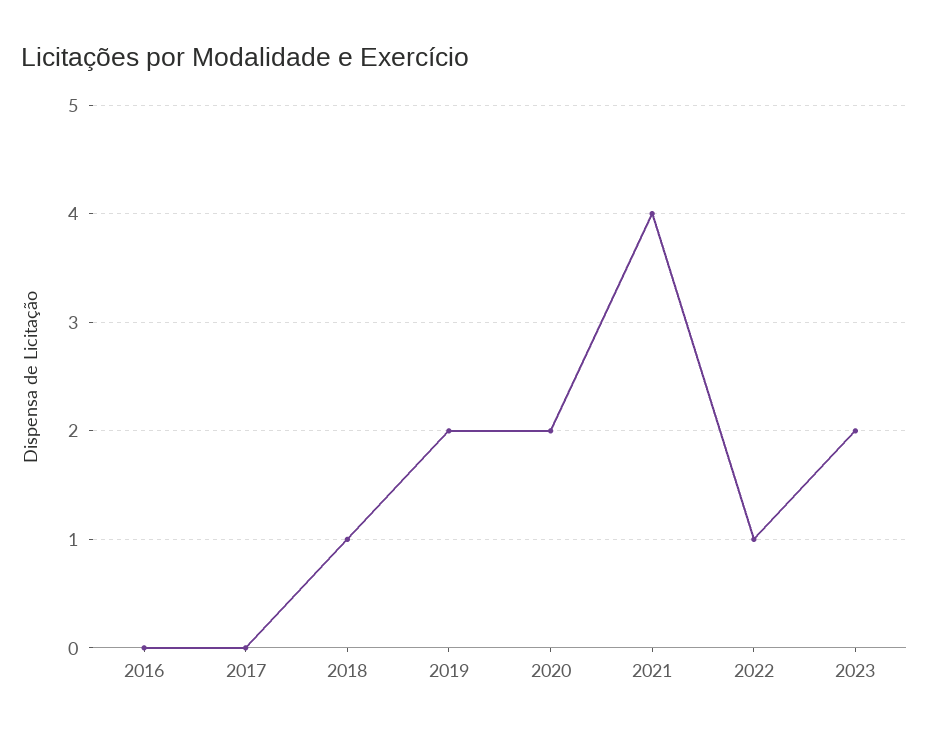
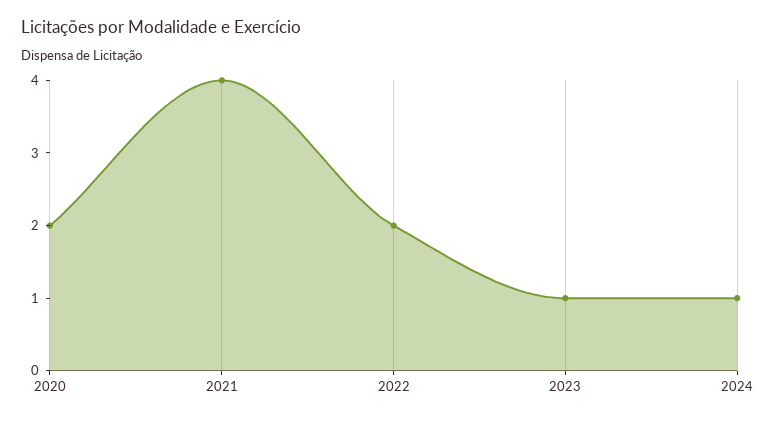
2016: 0 -> none
2017: 0 -> none
2018: 1 -> none
2019: 2 -> none
2022: 1 -> 2
2023: 2 -> 1
2024: none -> 1

